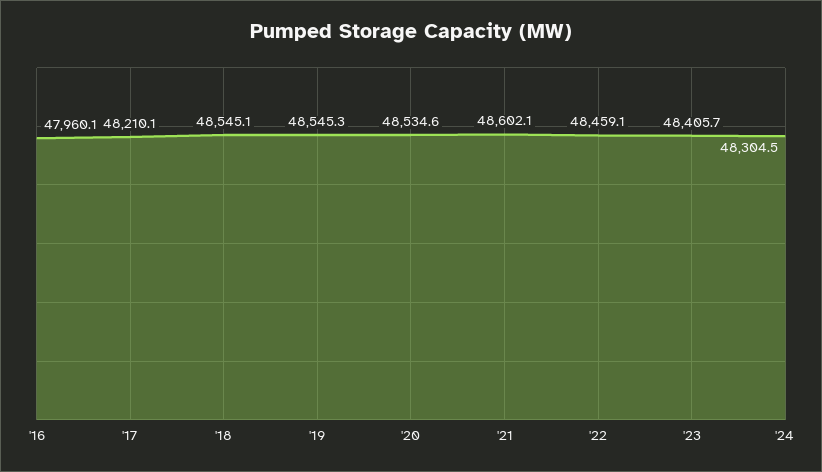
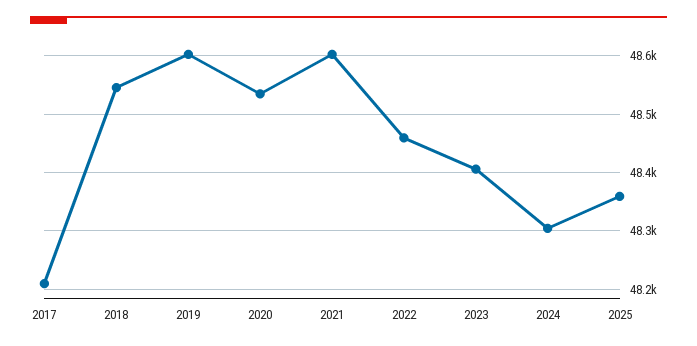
'16: 47960.1 -> none
'19: 48545.3 -> 48600
2025: none -> 48360

